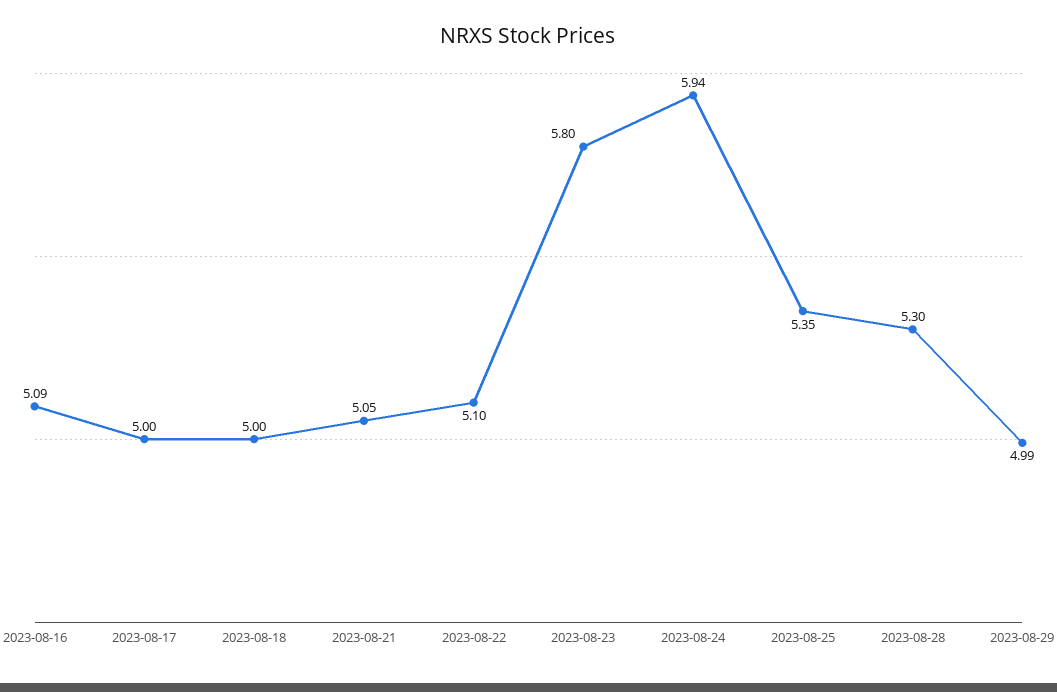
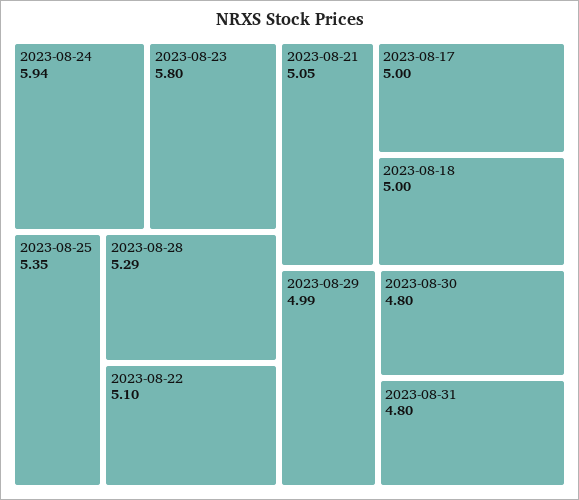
2023-08-16: 5.09 -> none
2023-08-28: 5.3 -> 5.29
2023-08-30: none -> 4.8
2023-08-31: none -> 4.8

